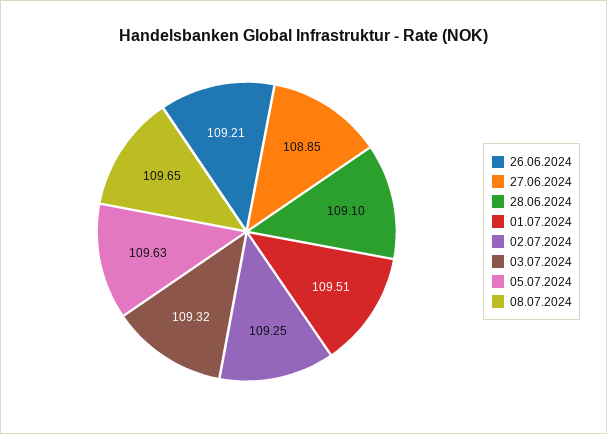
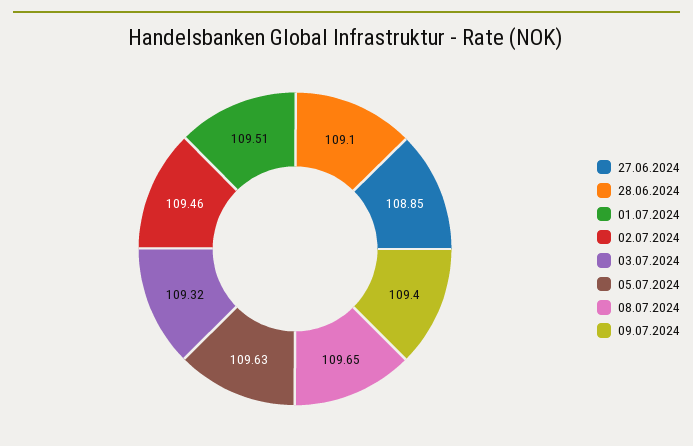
26.06.2024: 109.21 -> none
02.07.2024: 109.25 -> 109.46
09.07.2024: none -> 109.4

